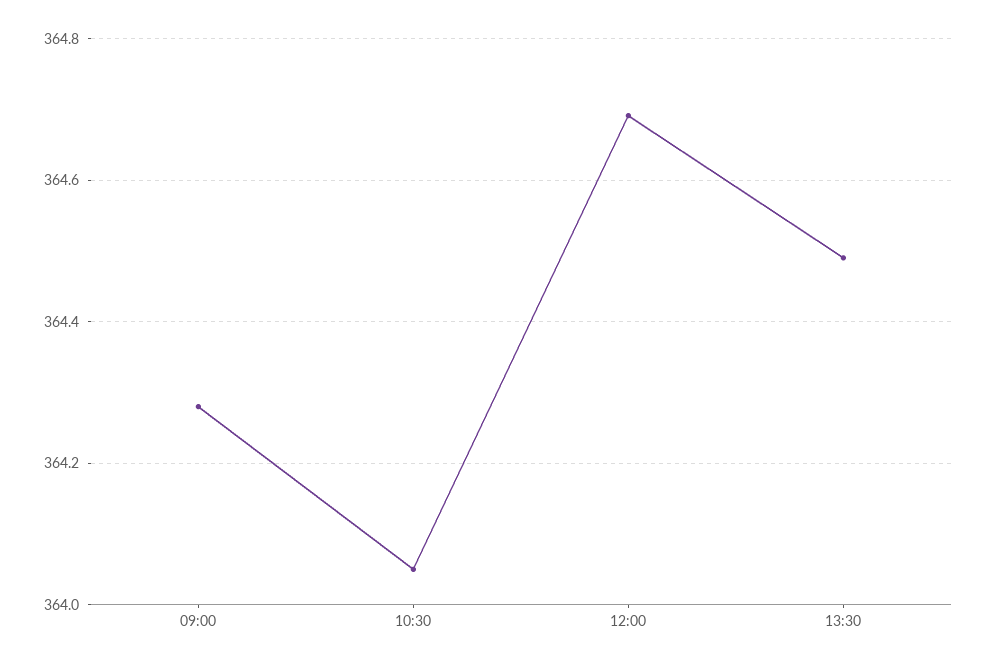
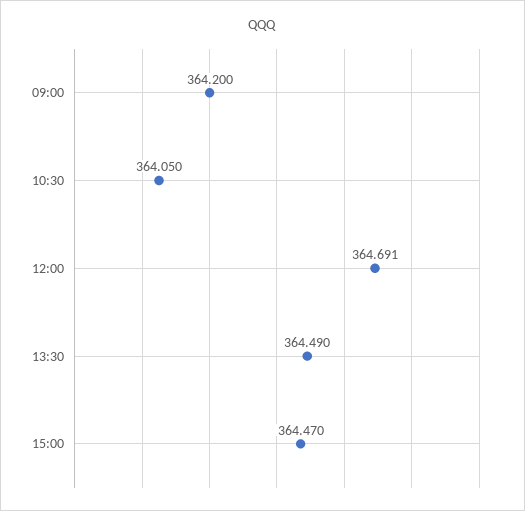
09:00: 364.28 -> 364.2
15:00: none -> 364.47

